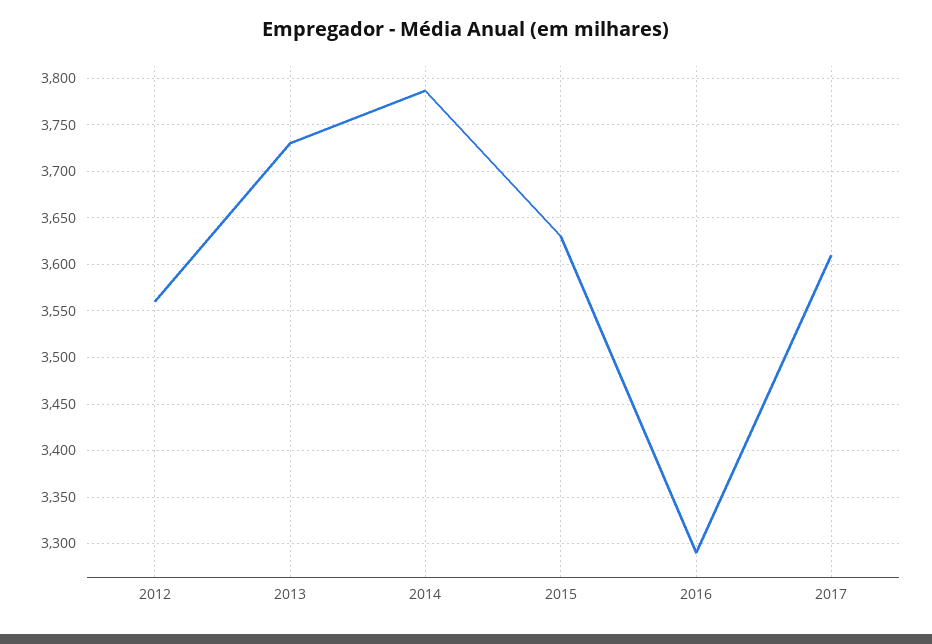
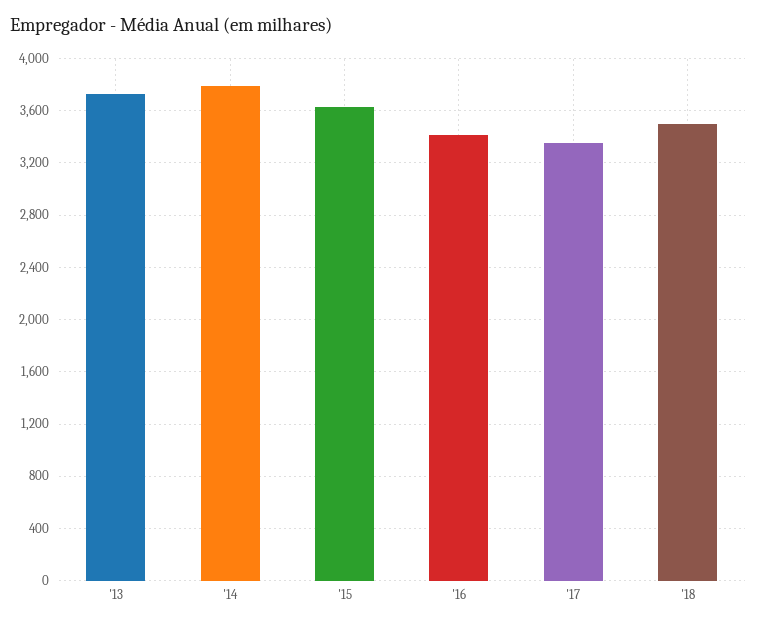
2012: 3560 -> none
2016: 3290 -> 3400
2017: 3610 -> 3350
'18: none -> 3500

